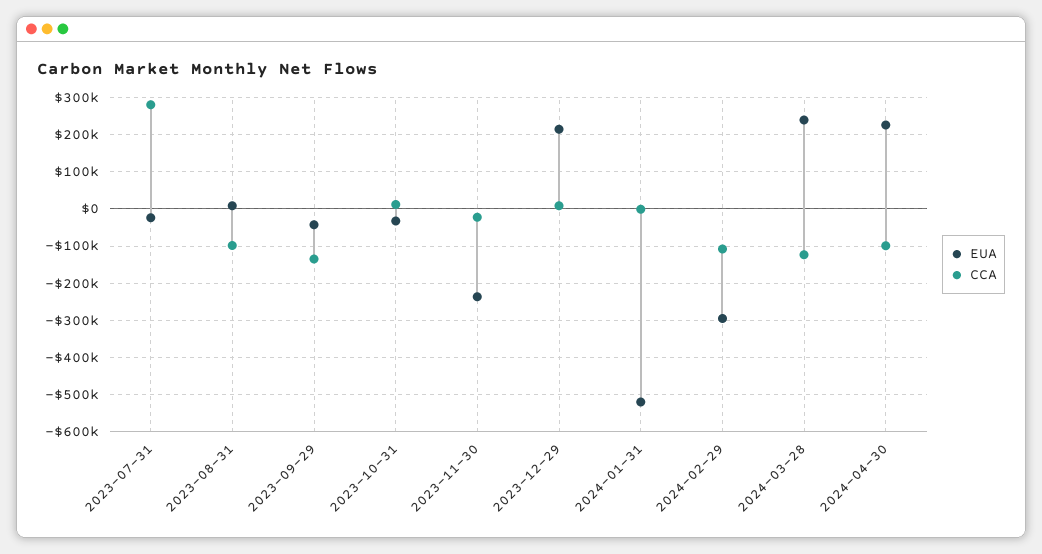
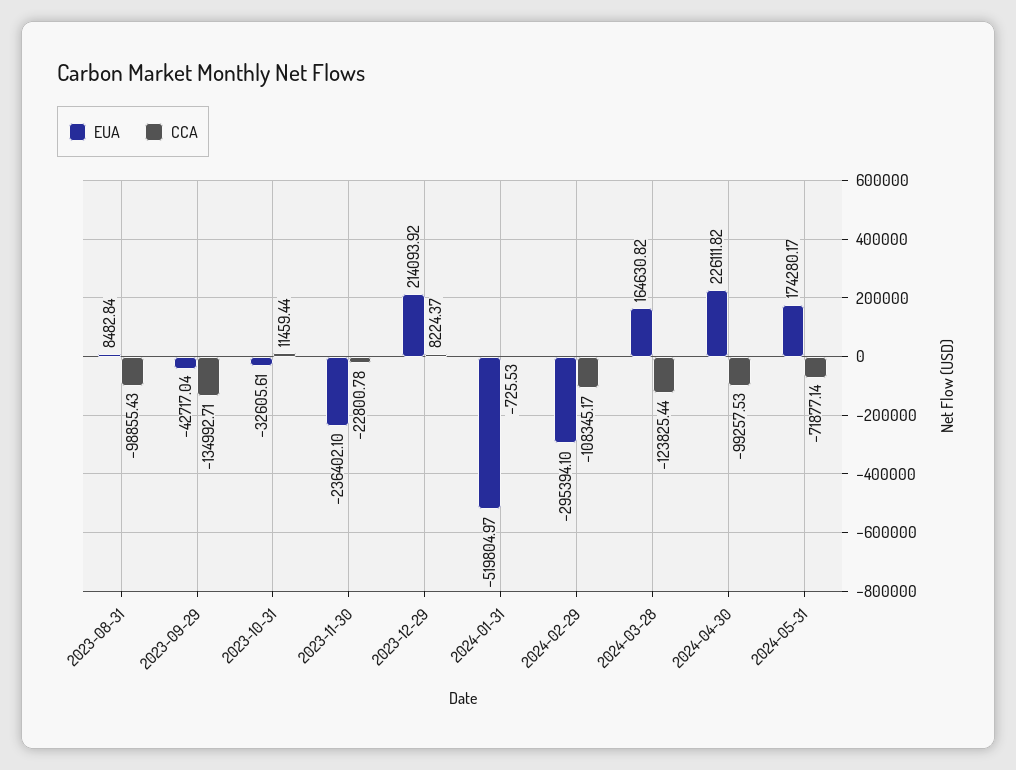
EUA, 2023-07-31: -20000 -> none
CCA, 2023-07-31: 280000 -> none
EUA, 2024-03-28: 240000 -> 164630.82
EUA, 2024-05-31: none -> 174280.17
CCA, 2024-05-31: none -> -71877.14

